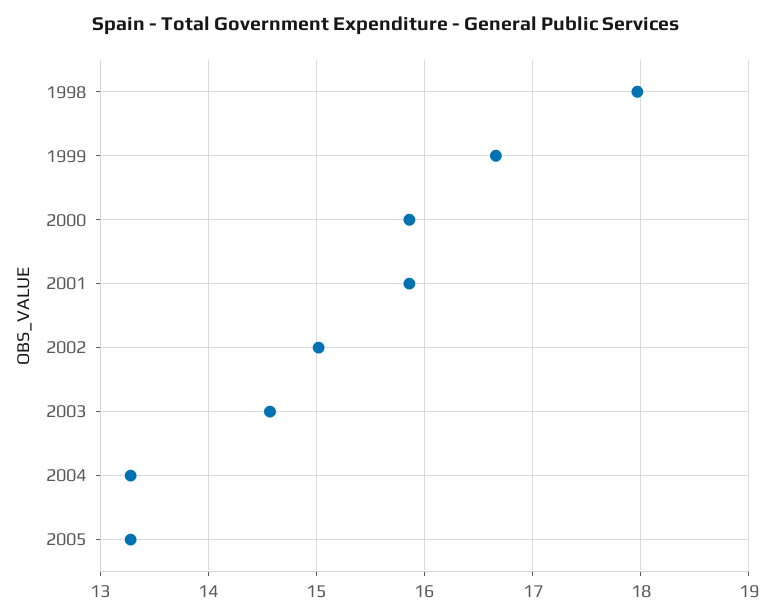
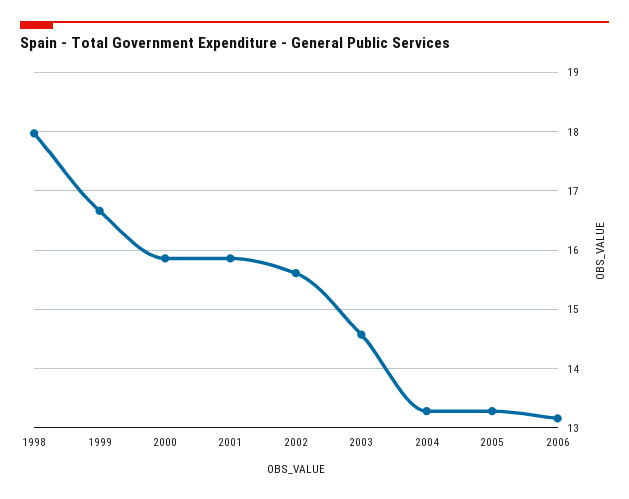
2002: 15 -> 15.6
2006: none -> 13.2

